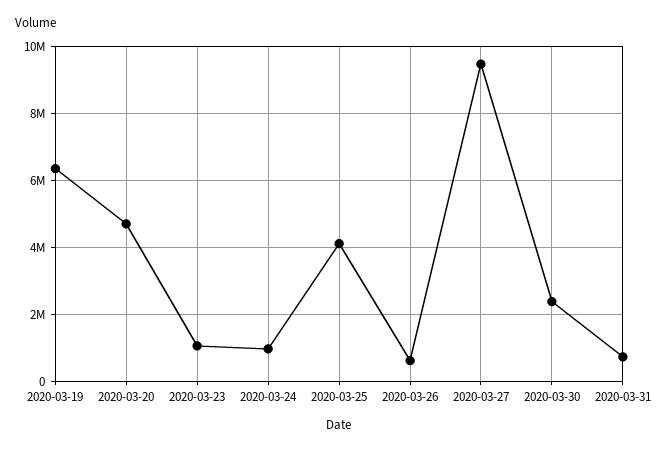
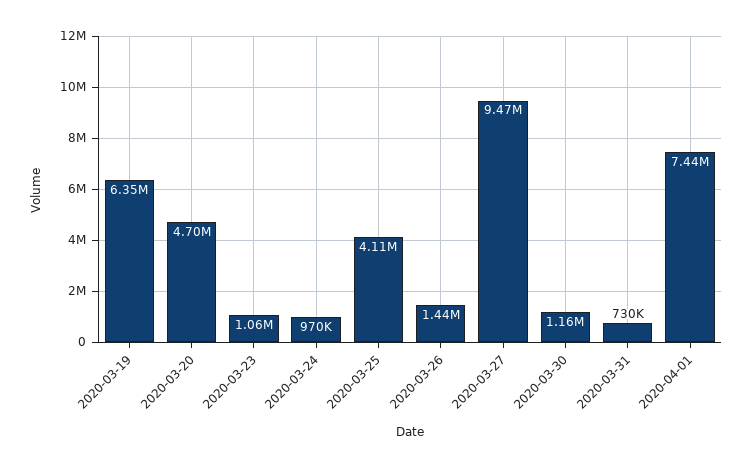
2020-03-26: 600000 -> 1440000
2020-03-30: 2400000 -> 1160000
2020-04-01: none -> 7440000

